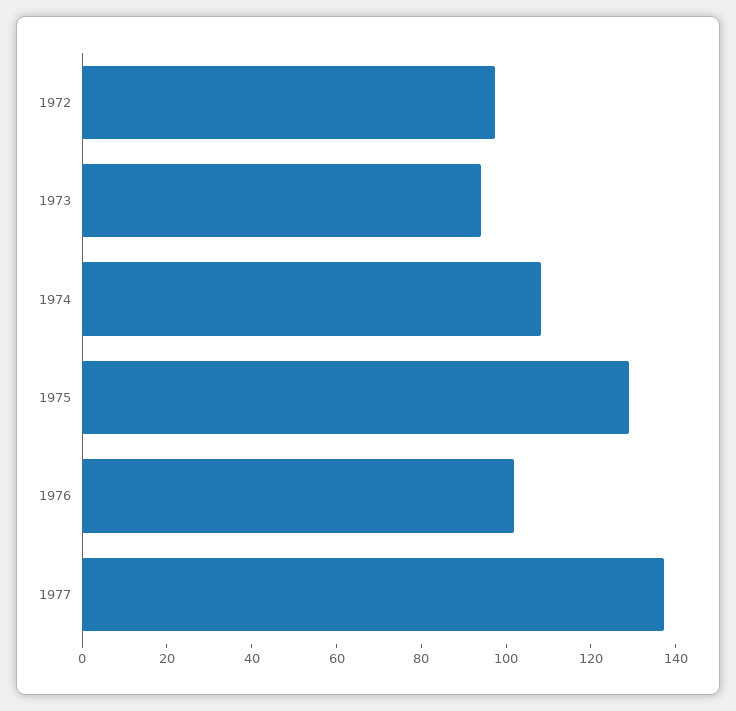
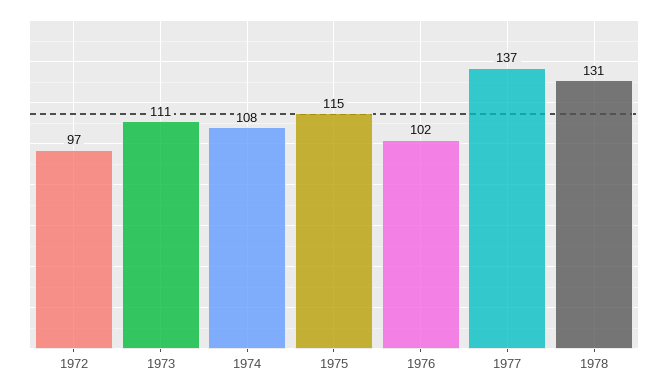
1973: 95 -> 111
1975: 130 -> 115
1978: none -> 131

